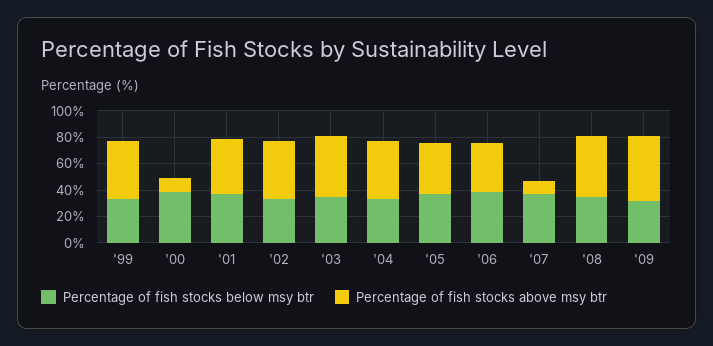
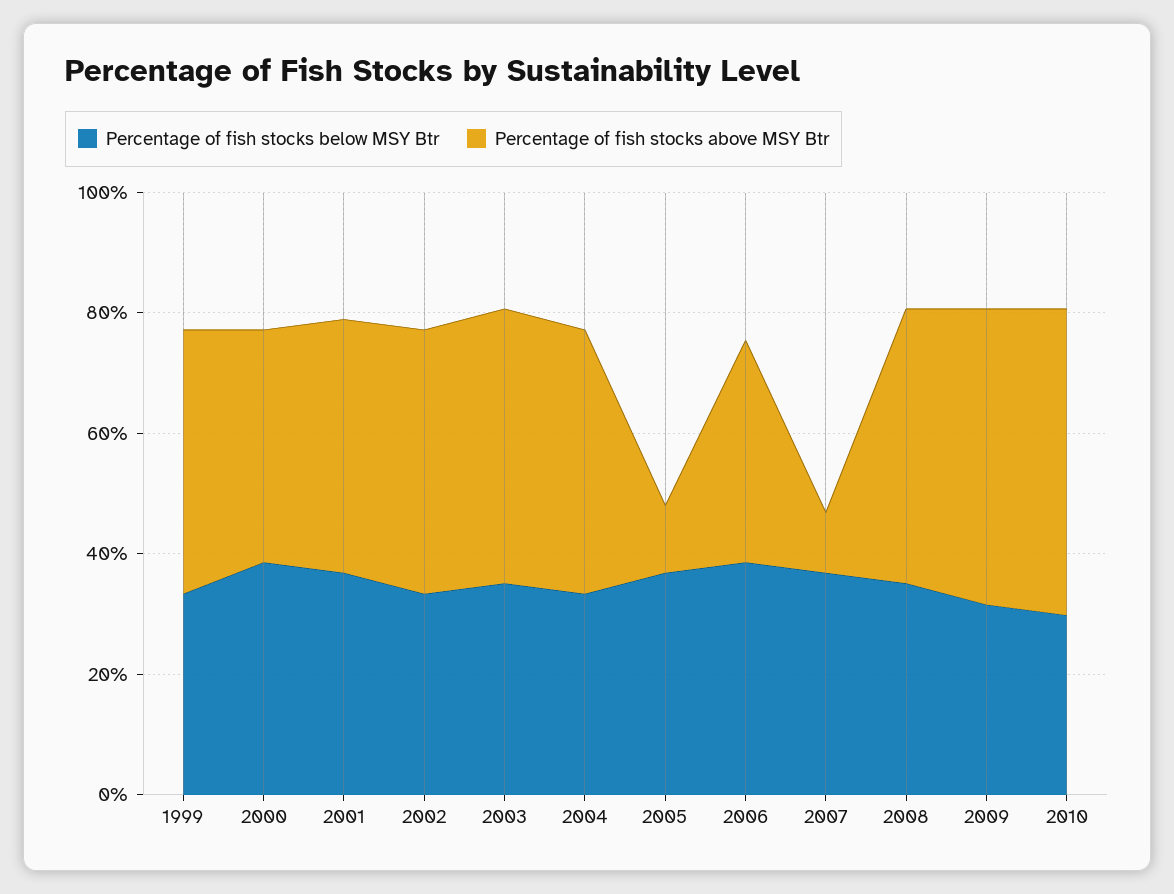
Percentage of fish stocks above msy btr, '00: 10 -> 40
Percentage of fish stocks above msy btr, '05: 40 -> 10
Percentage of fish stocks below msy btr, 2010: none -> 30
Percentage of fish stocks above msy btr, 2010: none -> 50

